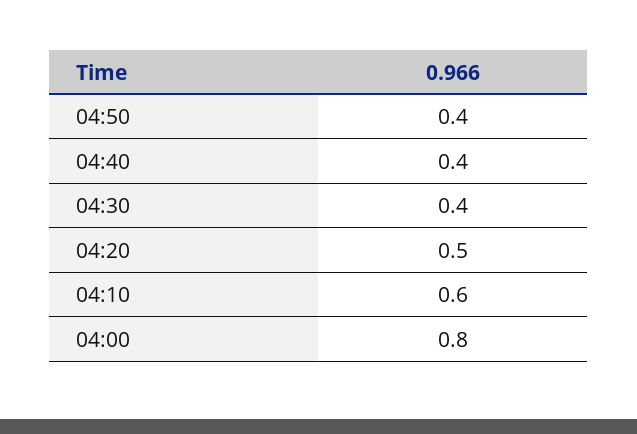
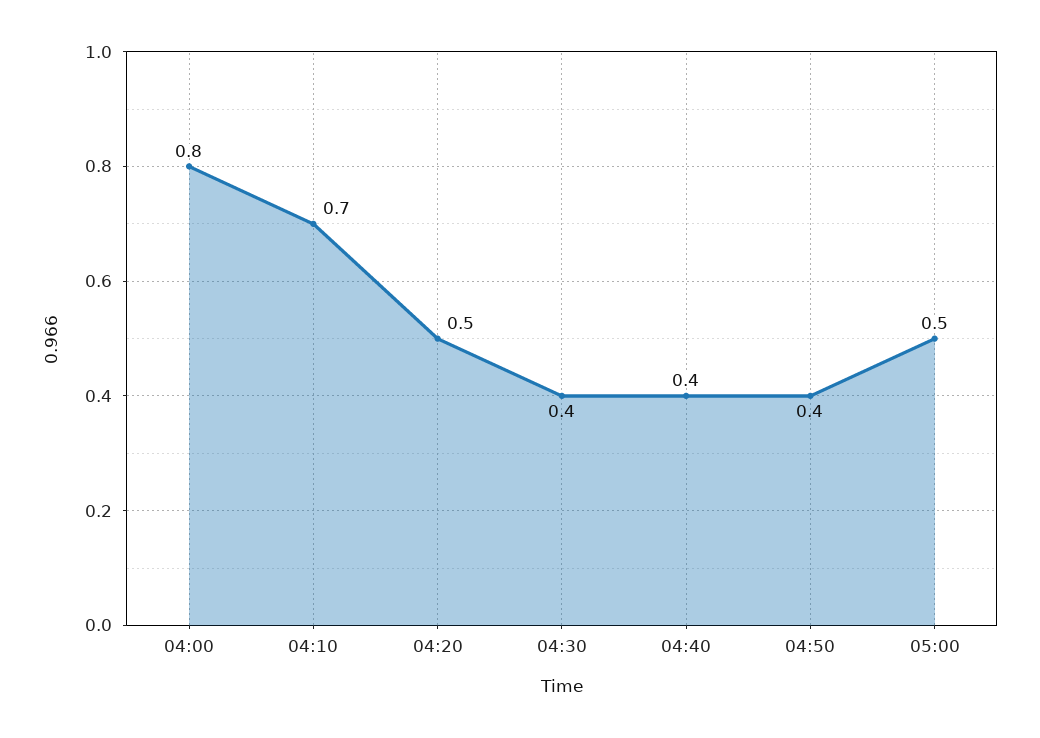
04:10: 0.6 -> 0.7
05:00: none -> 0.5

